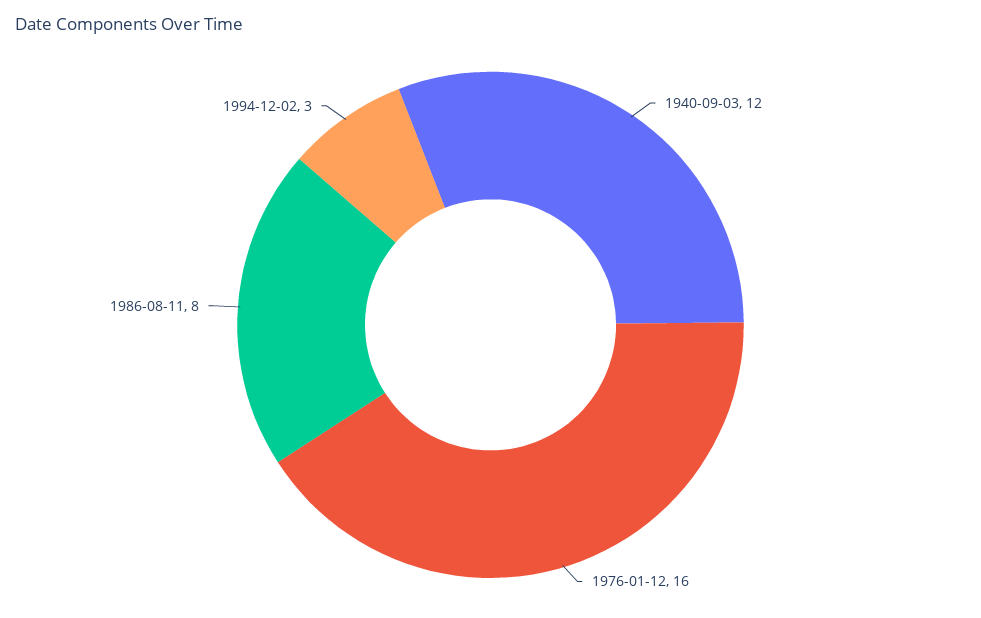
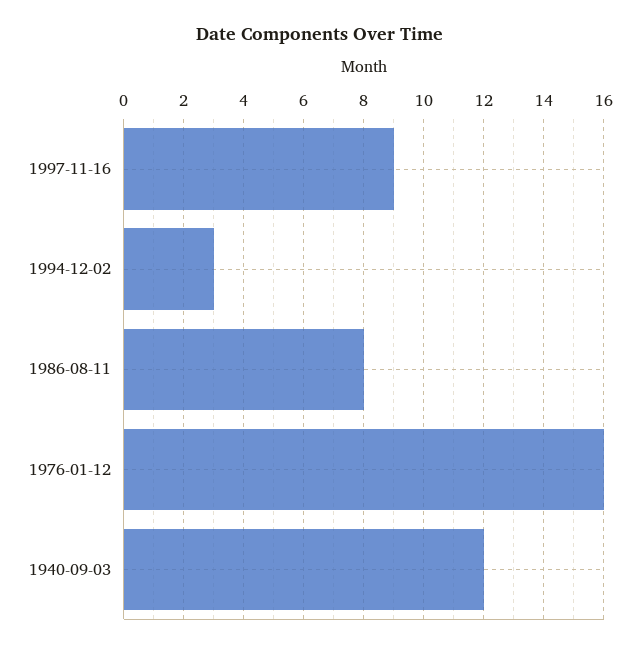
1997-11-16: none -> 9

